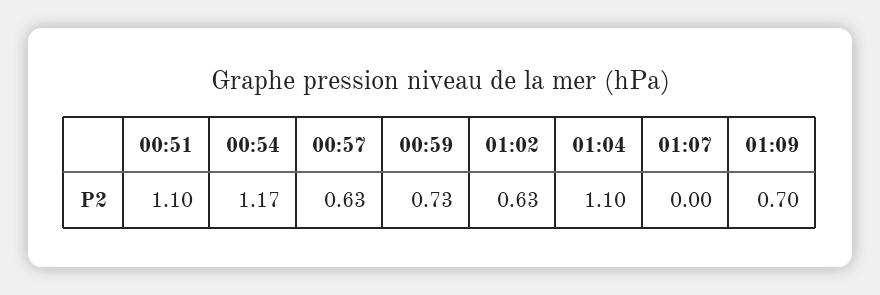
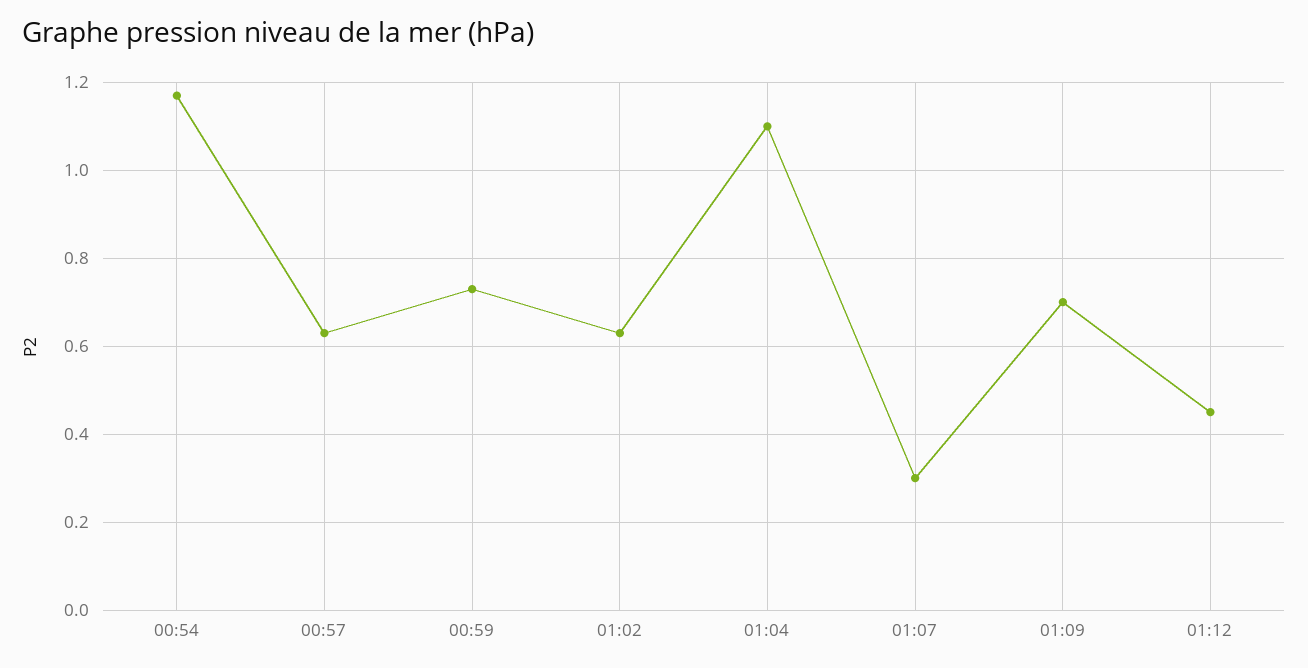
00:51: 1.1 -> none
01:07: 0 -> 0.3
01:12: none -> 0.45

